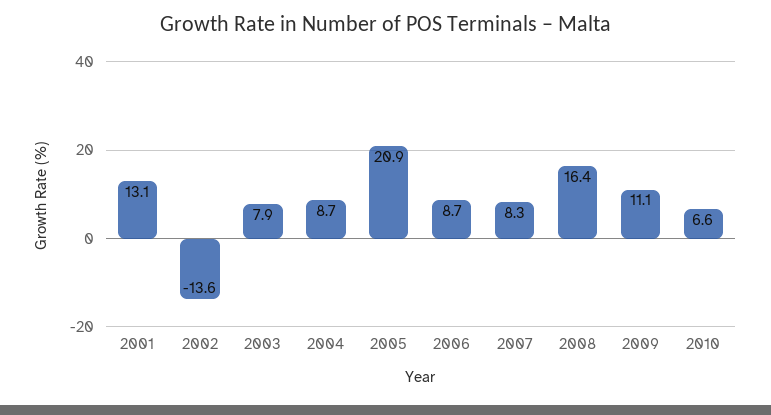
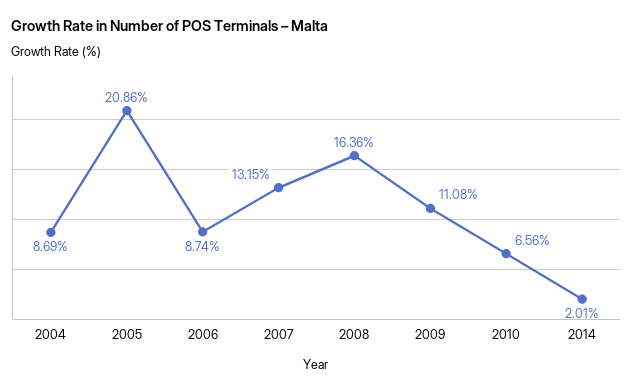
2001: 13.1 -> none
2002: -13.6 -> none
2003: 7.9 -> none
2007: 8.3 -> 13.15
2014: none -> 2.01

